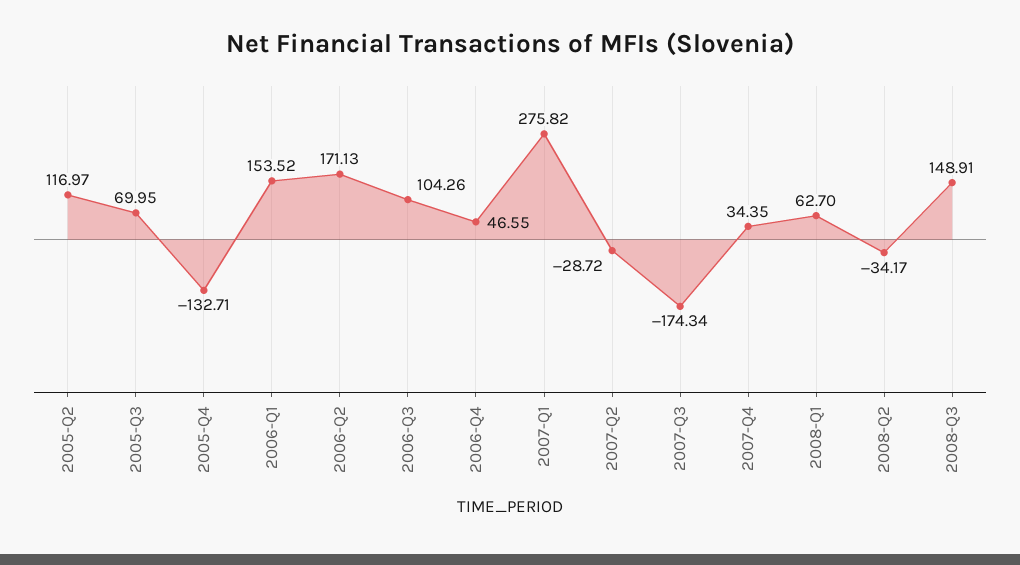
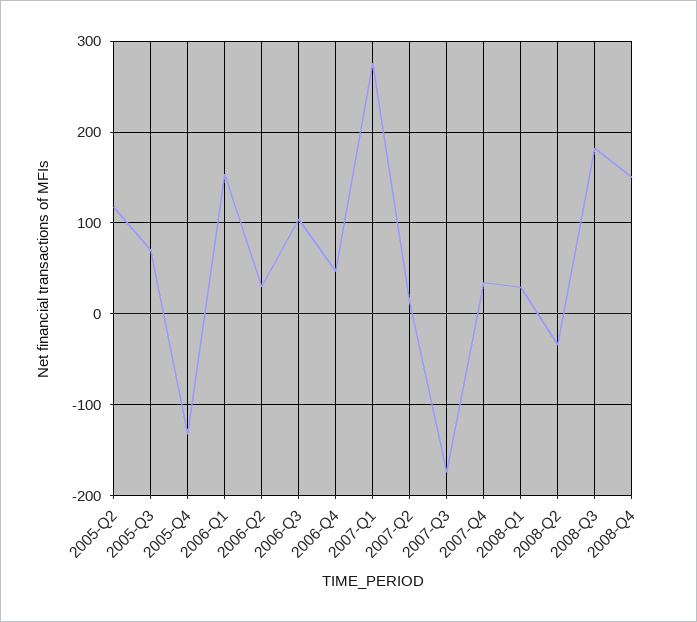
2006-Q2: 171.13 -> 30
2007-Q2: -28.72 -> 10
2008-Q1: 62.7 -> 30
2008-Q3: 148.91 -> 180
2008-Q4: none -> 150

